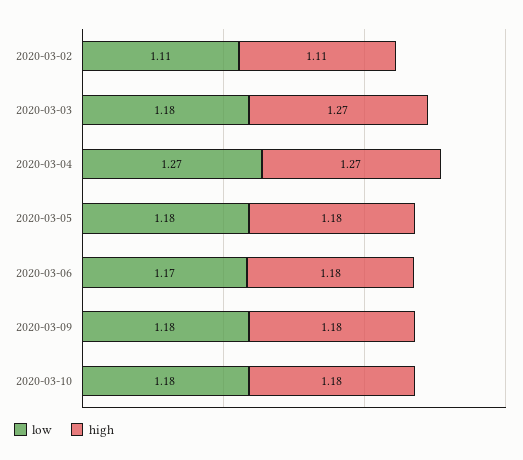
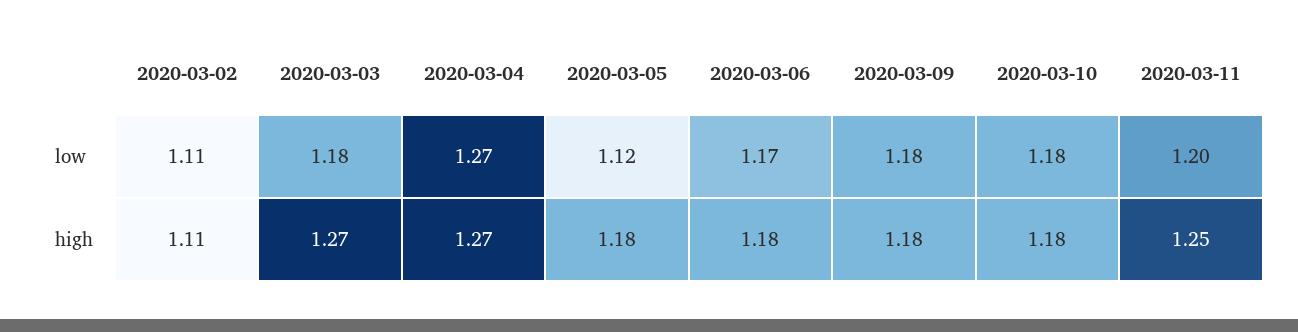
low, 2020-03-05: 1.18 -> 1.12
low, 2020-03-11: none -> 1.2
high, 2020-03-11: none -> 1.25

